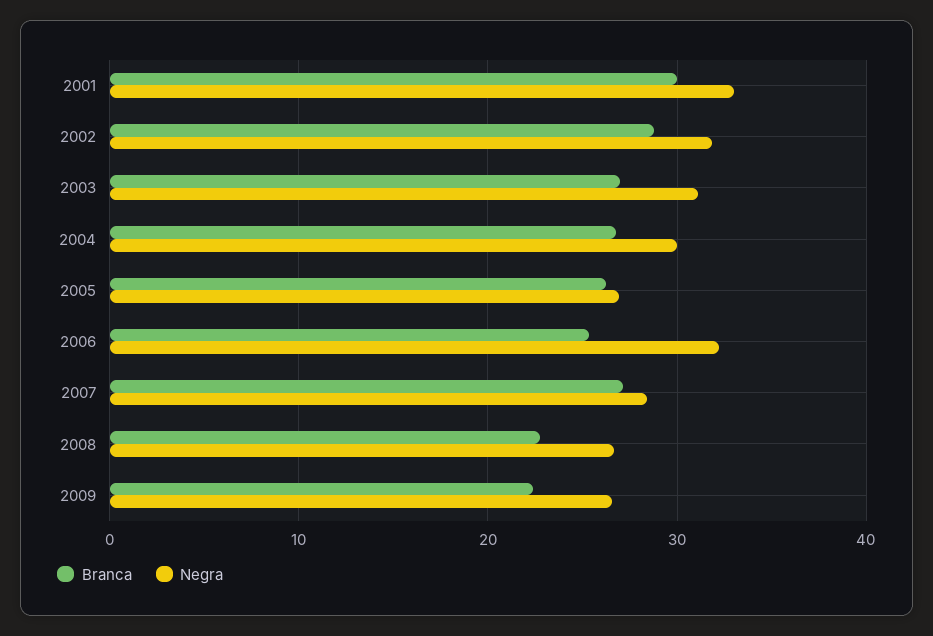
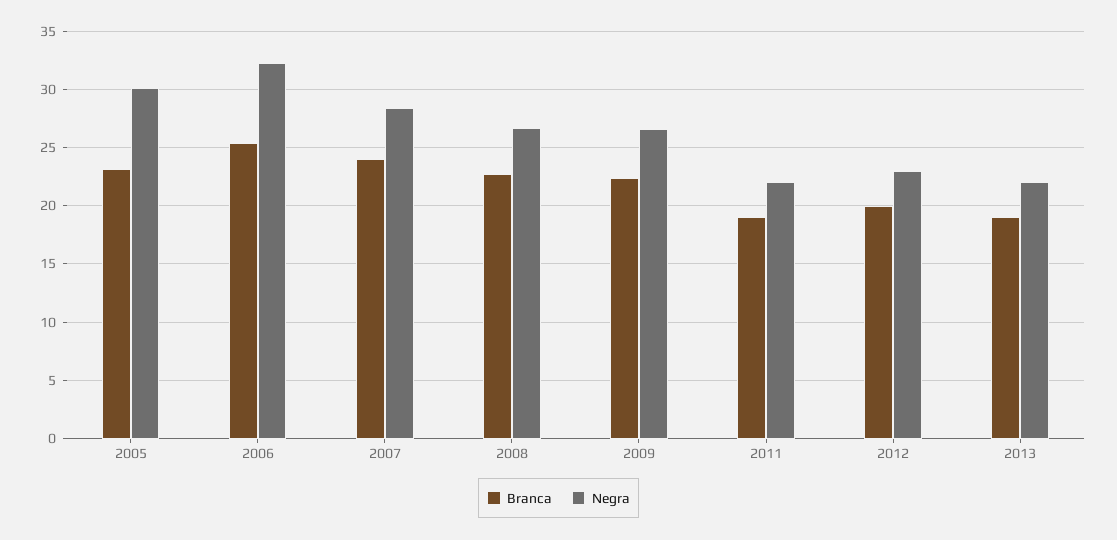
Branca, 2001: 30 -> none
Negra, 2001: 33 -> none
Branca, 2002: 29 -> none
Negra, 2002: 32 -> none
Branca, 2003: 27 -> none
Negra, 2003: 31 -> none
Branca, 2004: 27 -> none
Negra, 2004: 30 -> none
Branca, 2005: 26 -> 23
Negra, 2005: 27 -> 30
Branca, 2007: 27 -> 24
Branca, 2011: none -> 19
Negra, 2011: none -> 22
Branca, 2012: none -> 20
Negra, 2012: none -> 23
Branca, 2013: none -> 19
Negra, 2013: none -> 22

